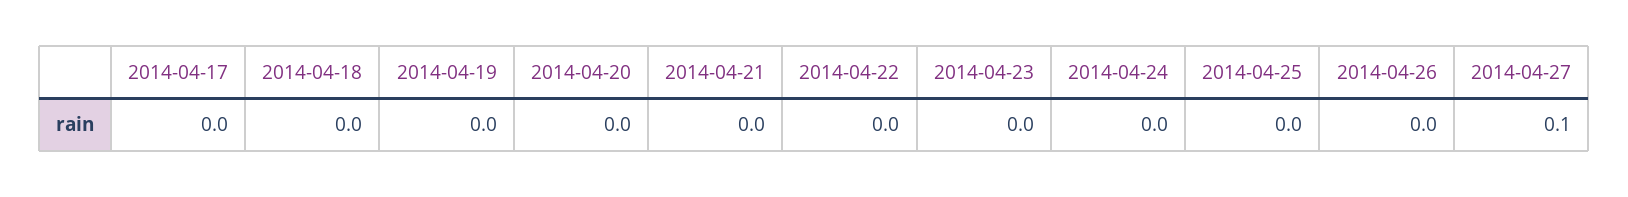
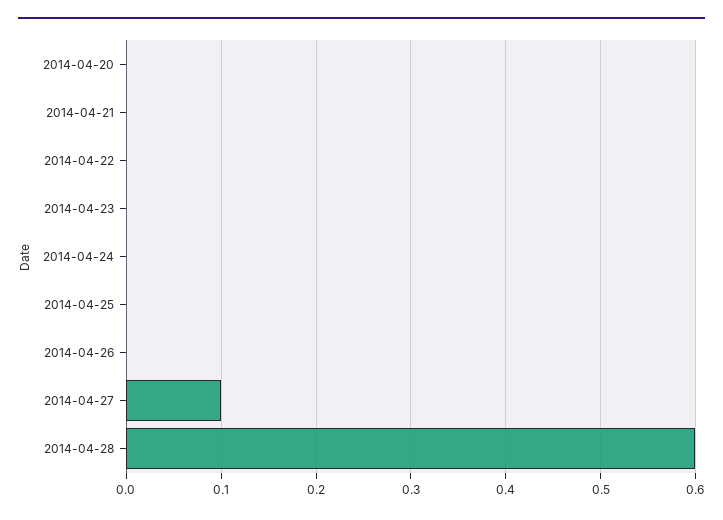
2014-04-17: 0 -> none
2014-04-18: 0 -> none
2014-04-19: 0 -> none
2014-04-28: none -> 0.6

